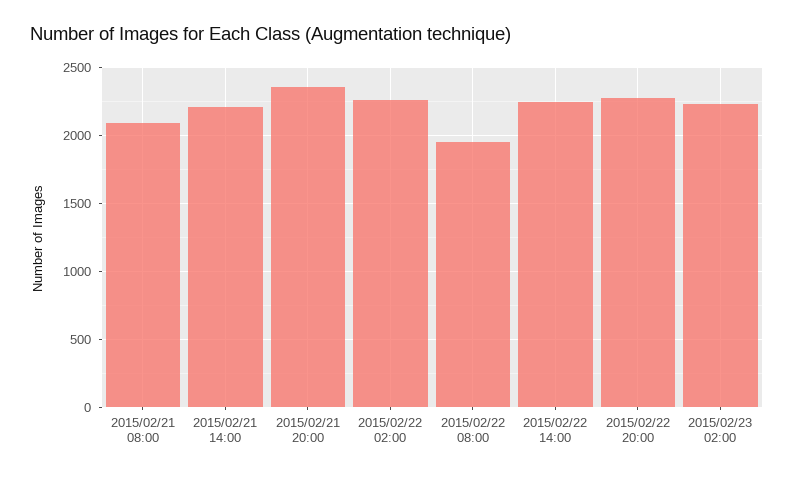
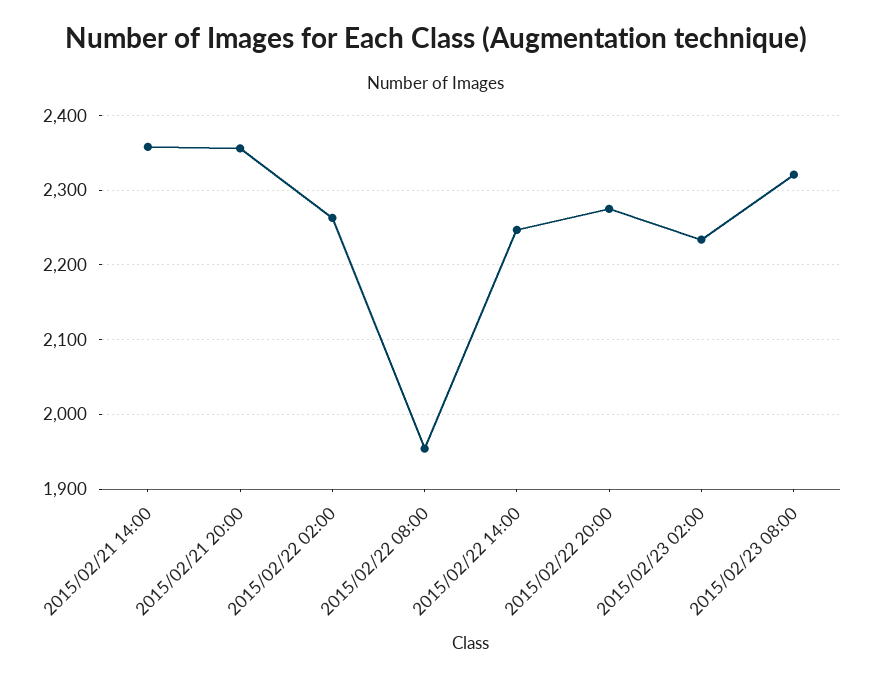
2015/02/21 08:00: 2100 -> none
2015/02/21 14:00: 2200 -> 2360
2015/02/23 08:00: none -> 2320

